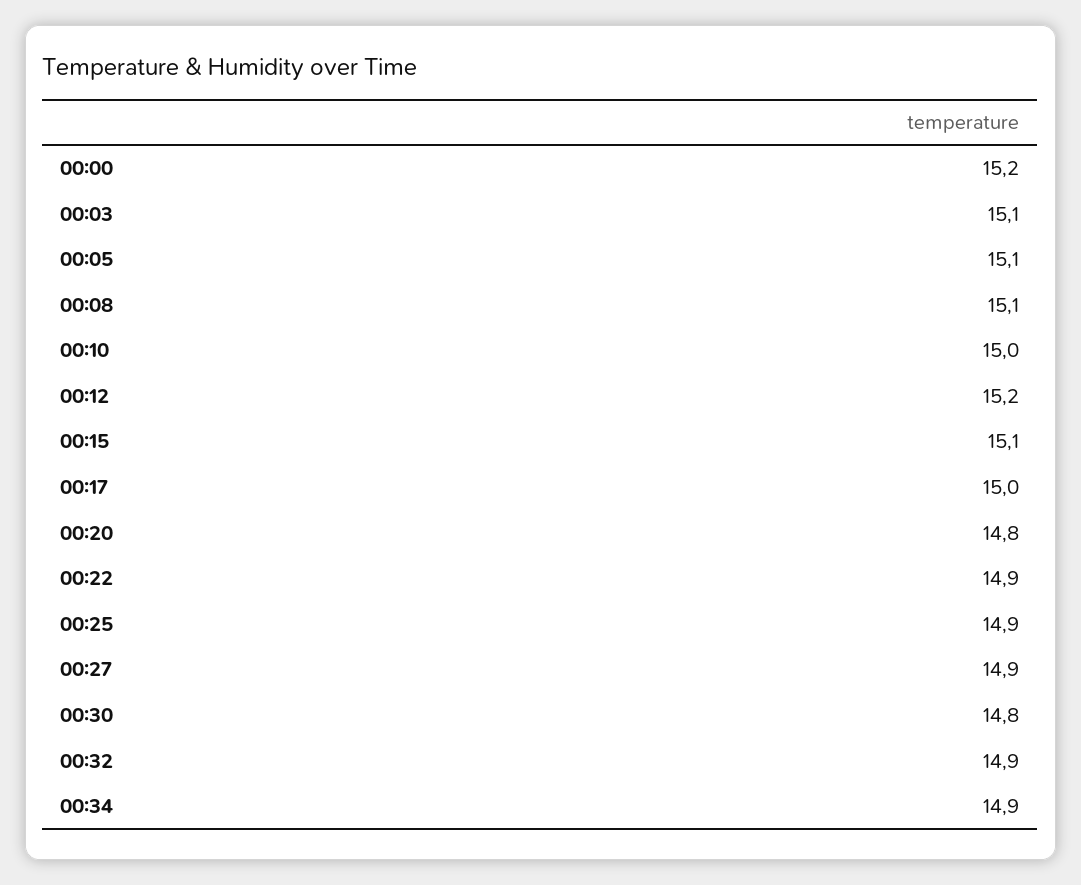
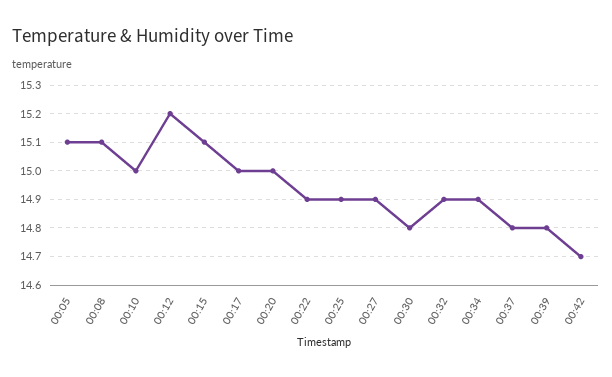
00:00: 15.2 -> none
00:03: 15.1 -> none
00:20: 14.8 -> 15
00:37: none -> 14.8
00:39: none -> 14.8
00:42: none -> 14.7

